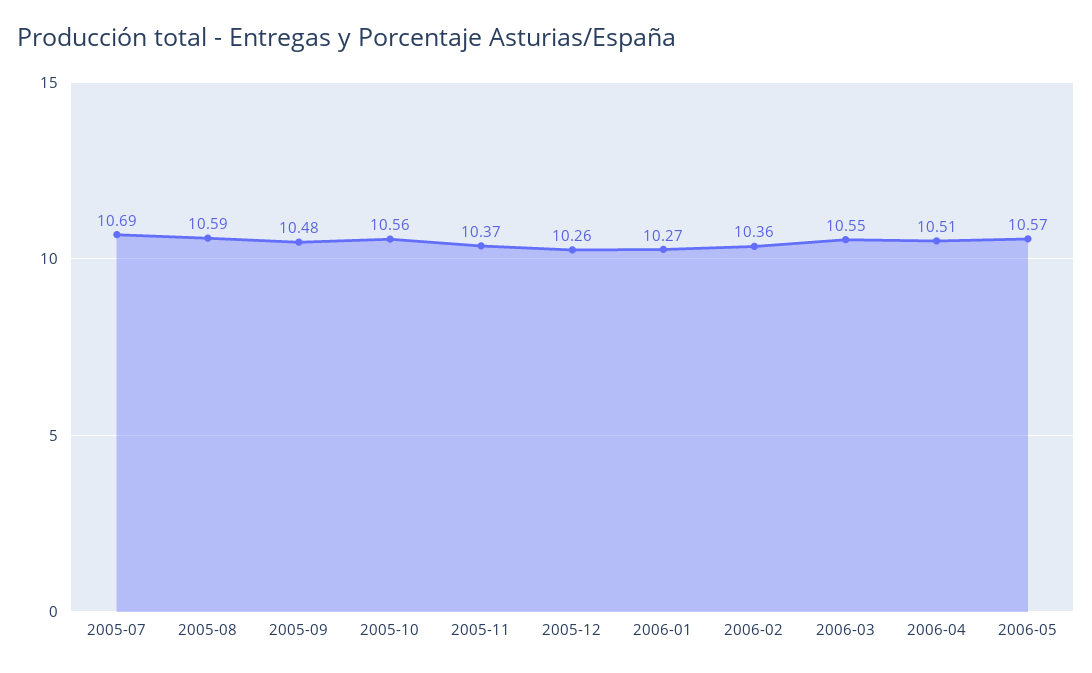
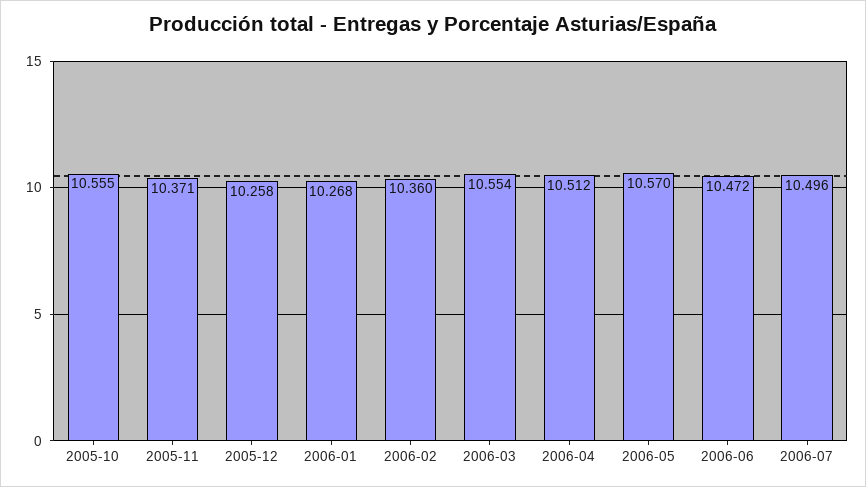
2005-07: 10.69 -> none
2005-08: 10.59 -> none
2005-09: 10.48 -> none
2006-06: none -> 10.472
2006-07: none -> 10.496

